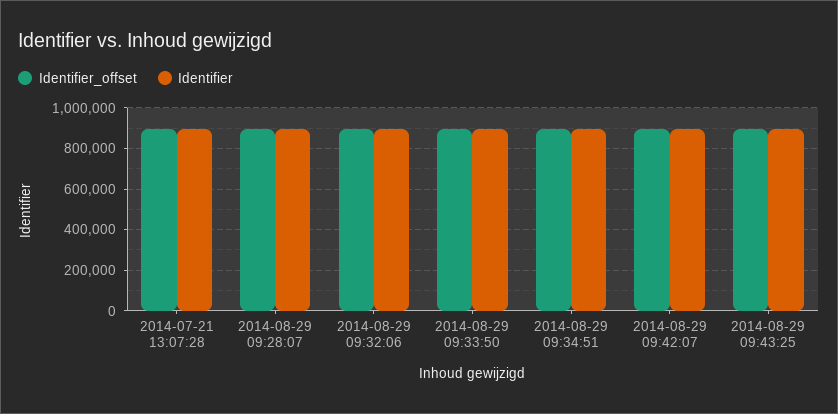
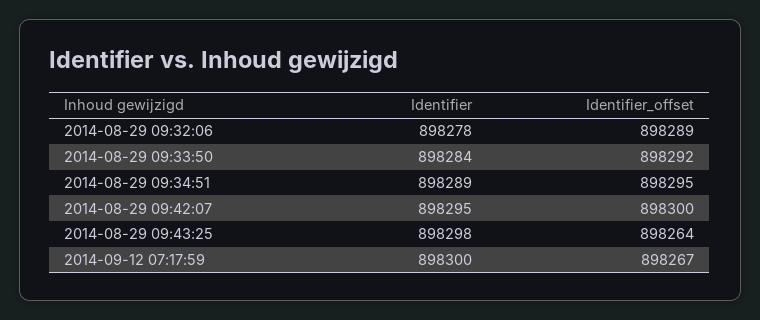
Identifier_offset, 2014-07-21 13:07:28: 900000 -> none
Identifier, 2014-07-21 13:07:28: 900000 -> none
Identifier_offset, 2014-08-29 09:28:07: 900000 -> none
Identifier, 2014-08-29 09:28:07: 900000 -> none
Identifier, 2014-09-12 07:17:59: none -> 898300
Identifier_offset, 2014-09-12 07:17:59: none -> 898267

